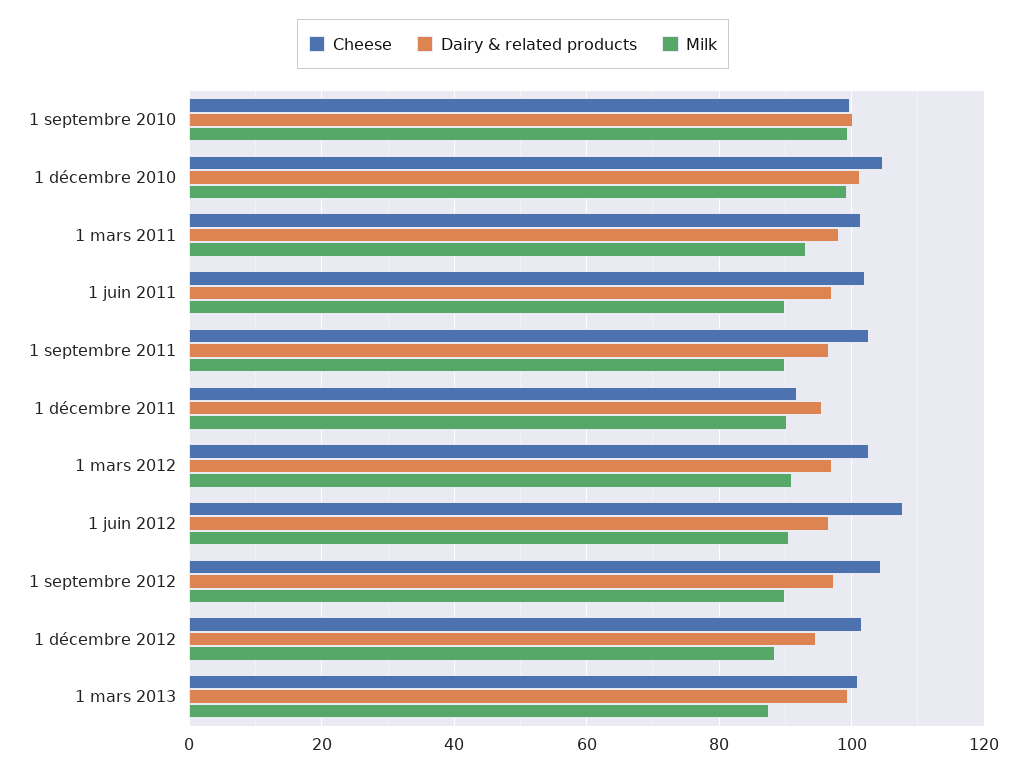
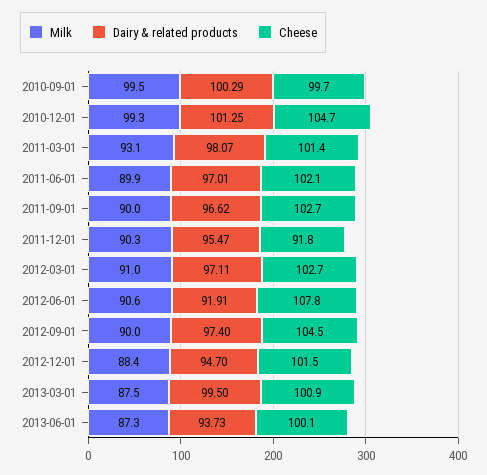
Dairy & related products, 1 juin 2012: 96 -> 91.91
Milk, 2013-06-01: none -> 87.3
Dairy & related products, 2013-06-01: none -> 93.73
Cheese, 2013-06-01: none -> 100.1

